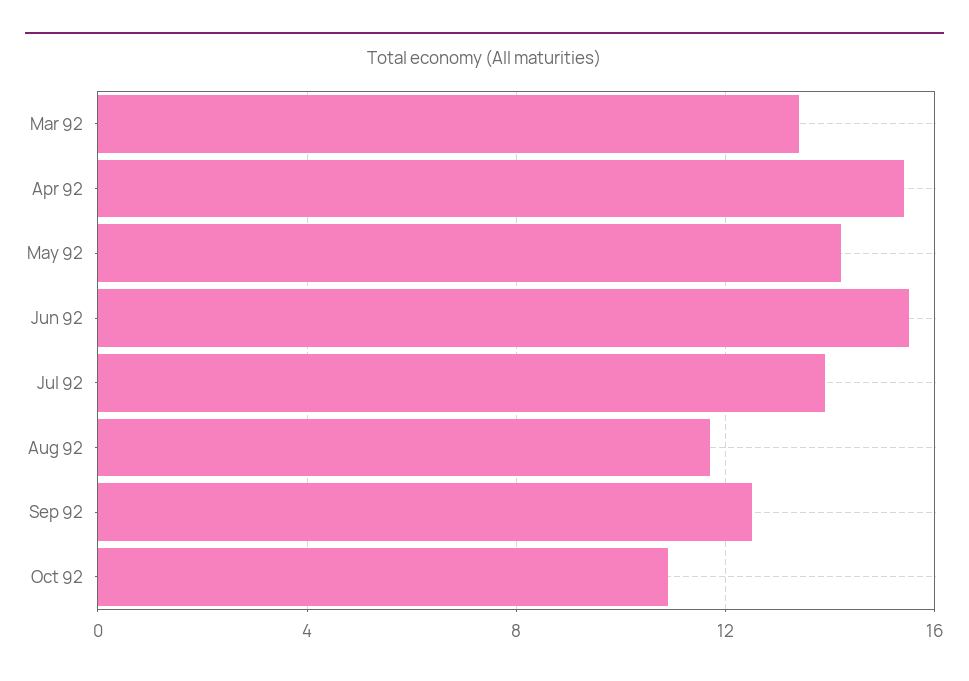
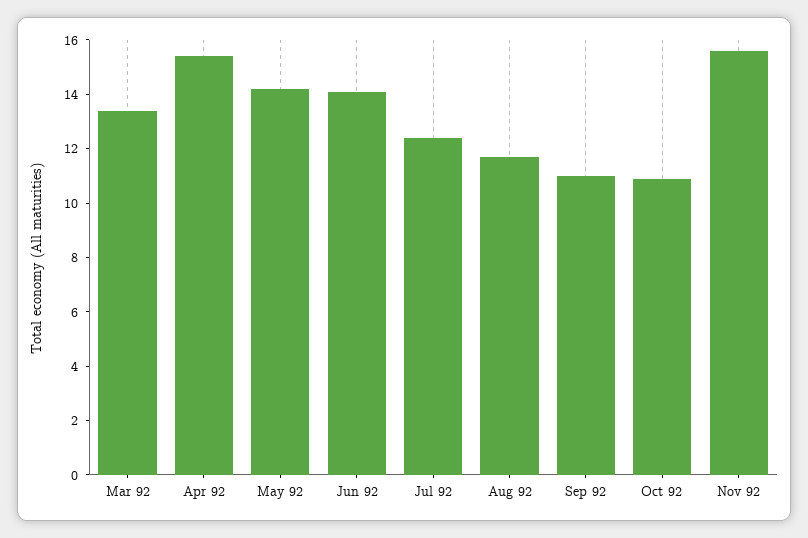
Jun 92: 15.5 -> 14
Jul 92: 14 -> 12.5
Sep 92: 12.5 -> 11
Nov 92: none -> 15.5

